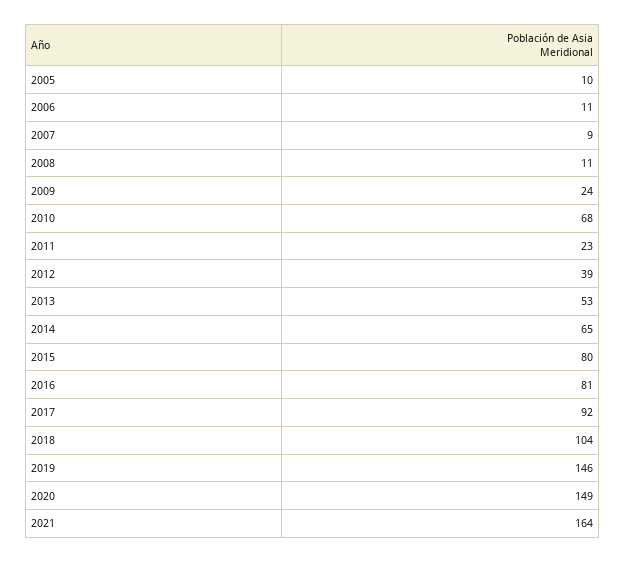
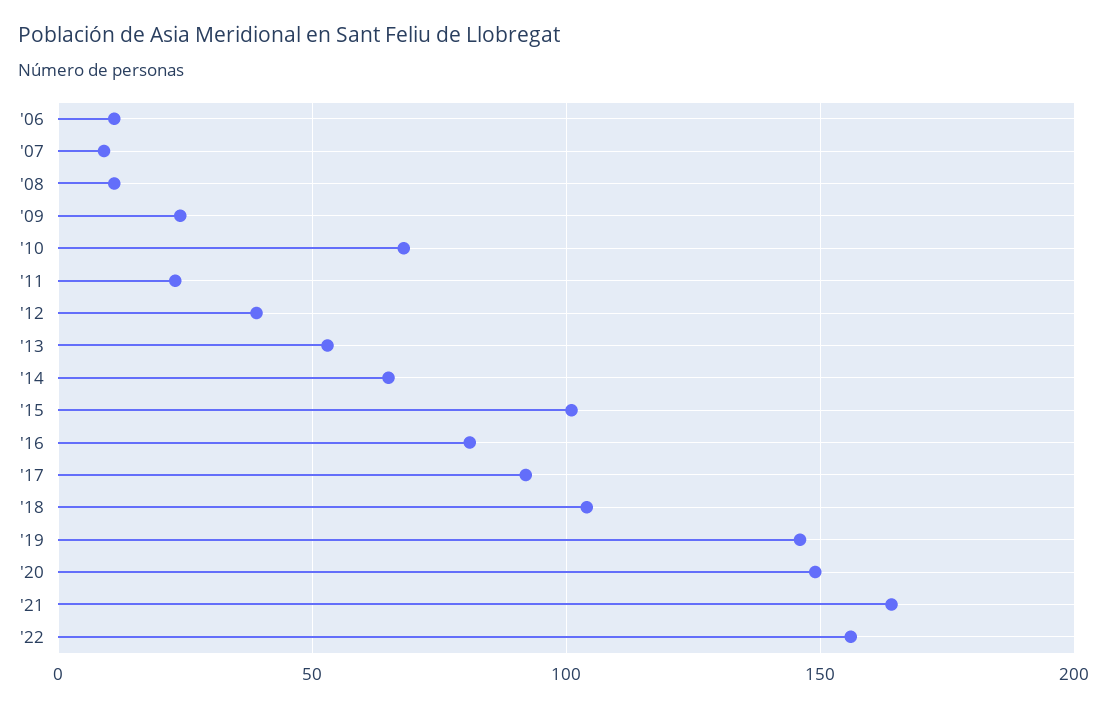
2005: 10 -> none
2015: 80 -> 100
'22: none -> 155

